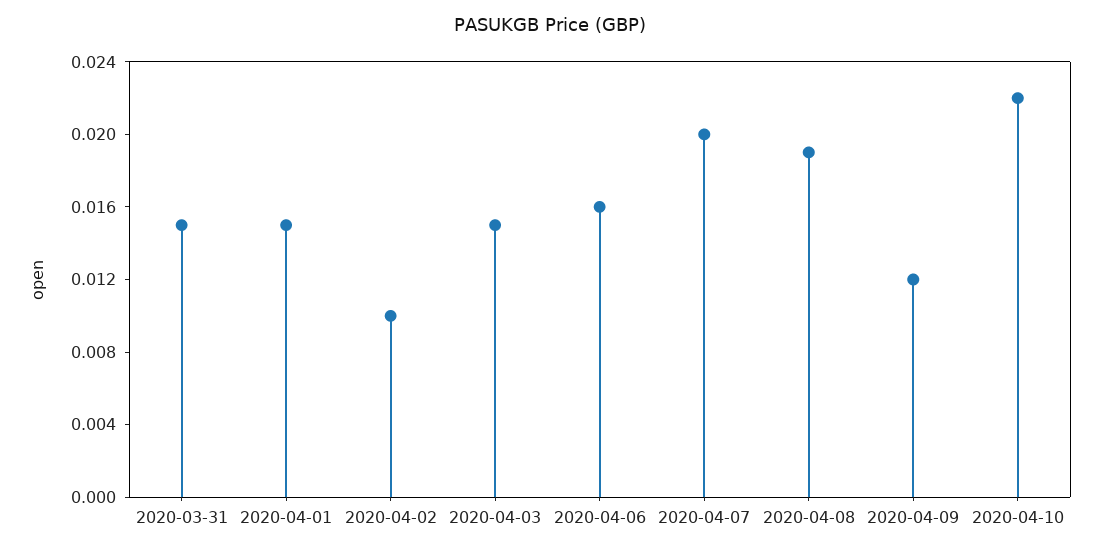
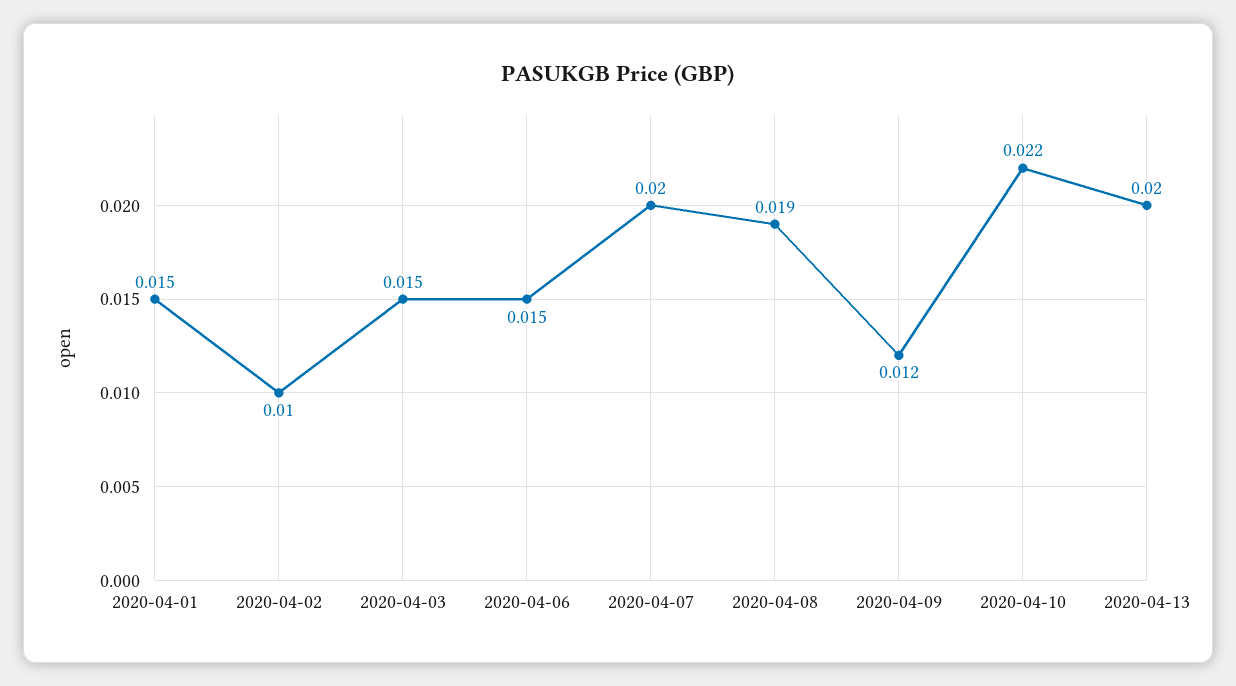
2020-03-31: 0.015 -> none
2020-04-06: 0.016 -> 0.015
2020-04-13: none -> 0.02

